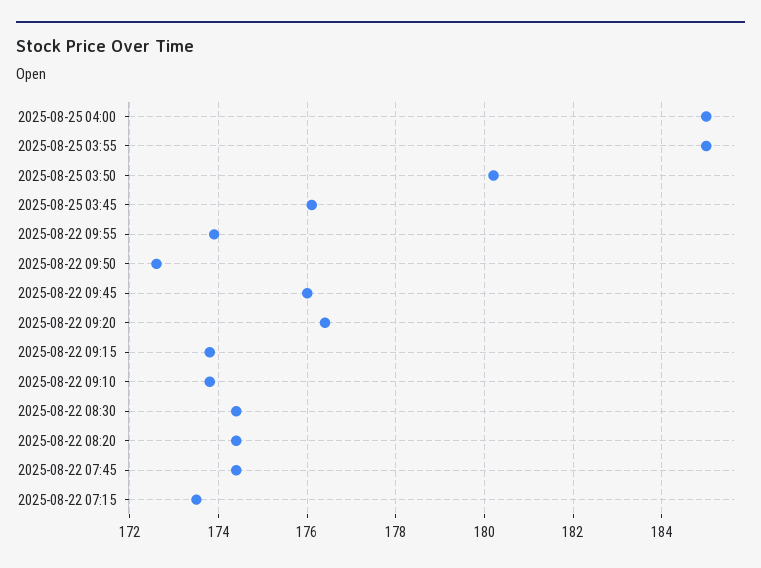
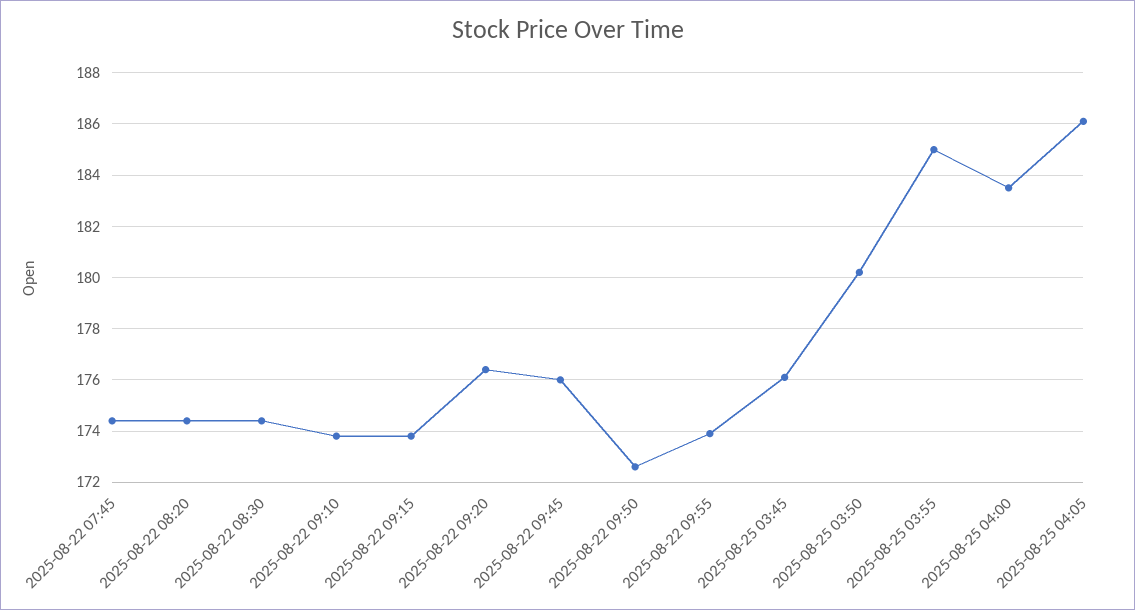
2025-08-25 04:00: 185 -> 183.5
2025-08-22 07:15: 173.5 -> none
2025-08-25 04:05: none -> 186

